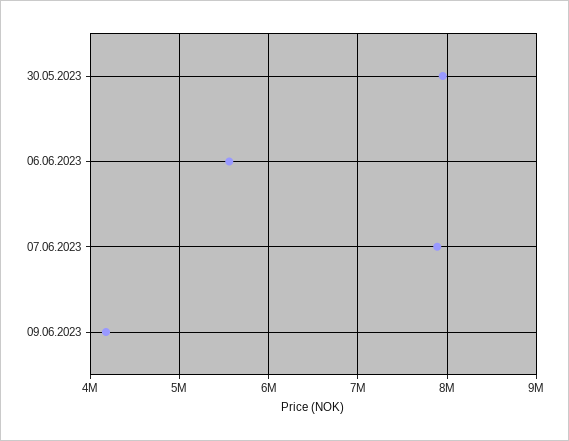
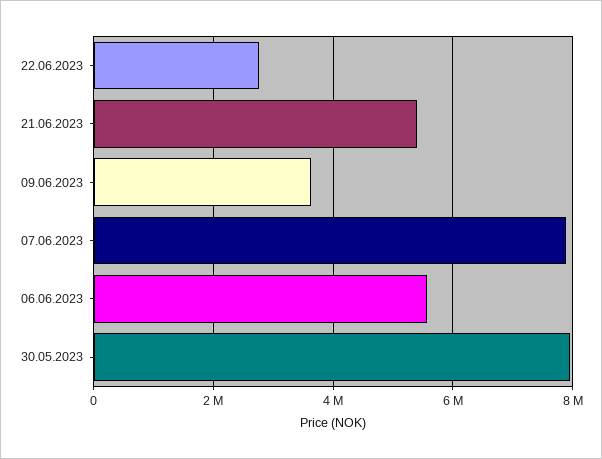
09.06.2023: 4200000 -> 3600000
22.06.2023: none -> 2800000
21.06.2023: none -> 5400000

